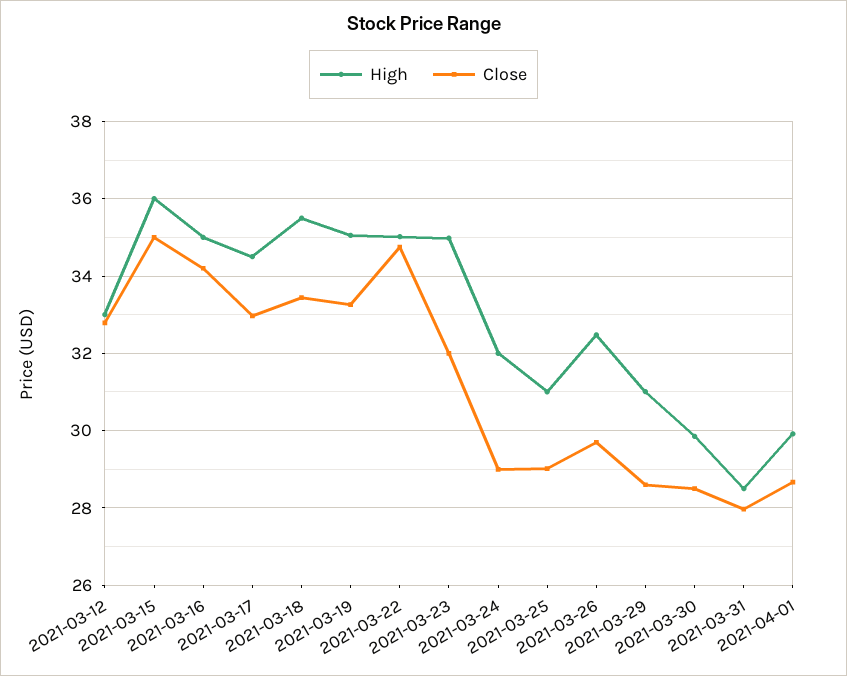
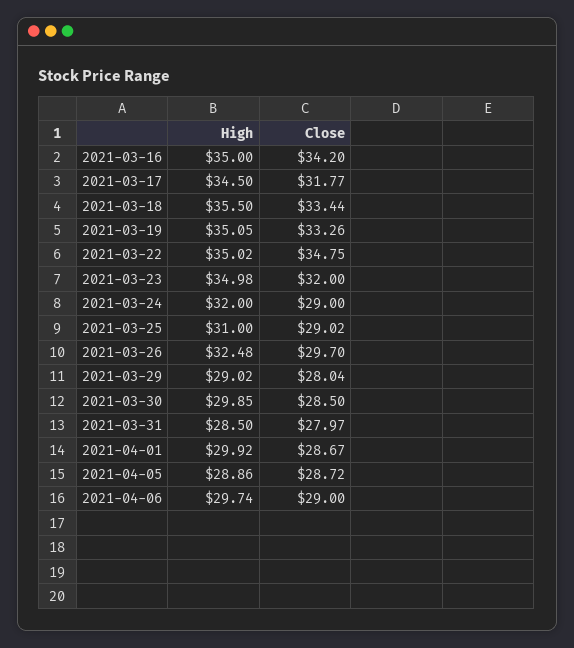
High, 2021-03-12: 33 -> none
Close, 2021-03-12: 32.8 -> none
High, 2021-03-15: 36 -> none
Close, 2021-03-15: 35 -> none
Close, 2021-03-17: 33 -> 31.77
High, 2021-03-29: 31 -> 29.02
Close, 2021-03-29: 28.6 -> 28.04
High, 2021-04-05: none -> 28.86
Close, 2021-04-05: none -> 28.72
High, 2021-04-06: none -> 29.74
Close, 2021-04-06: none -> 29

